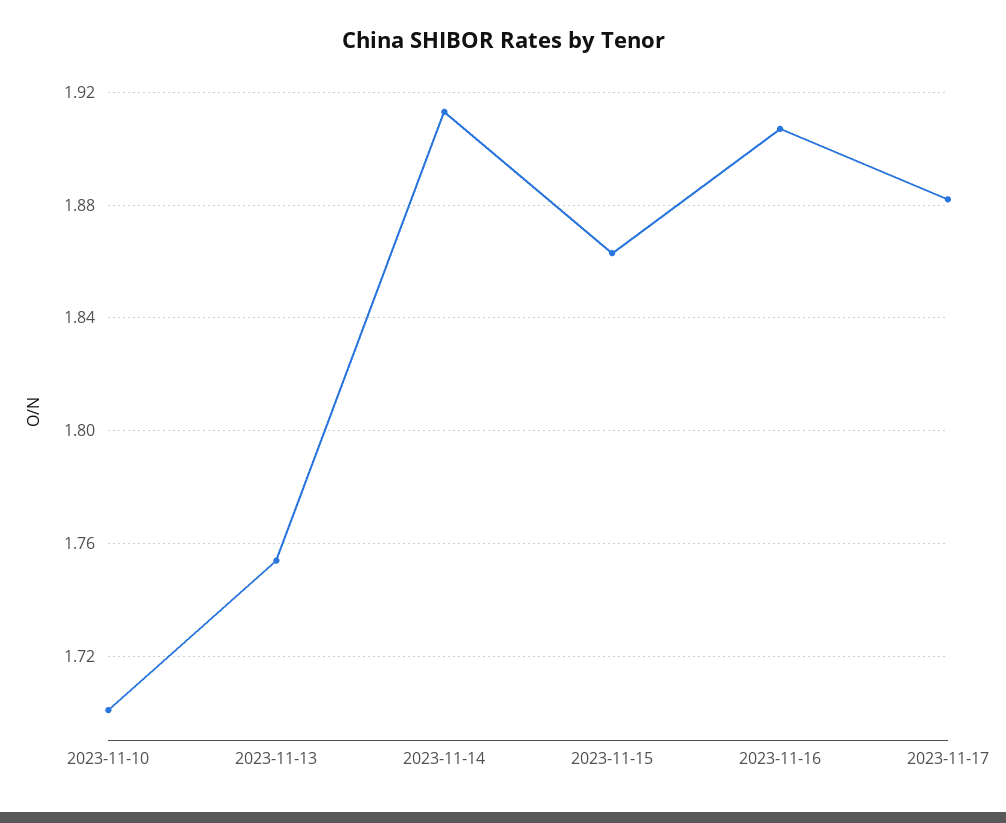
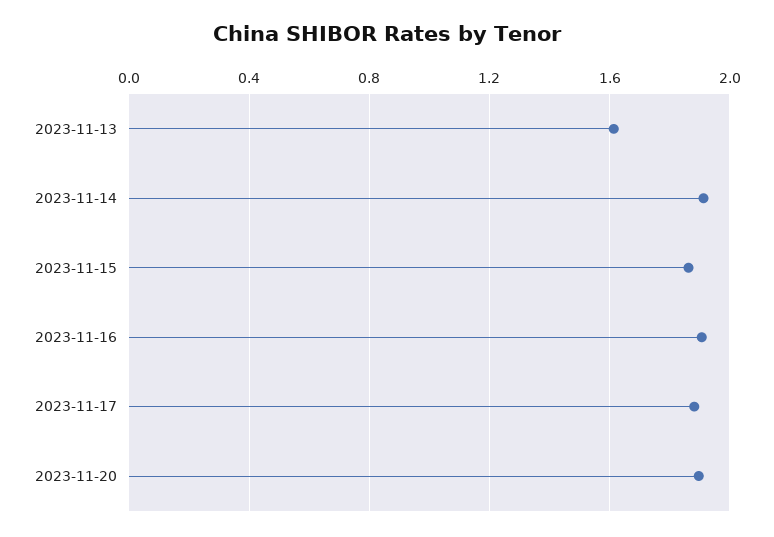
2023-11-10: 1.7 -> none
2023-11-13: 1.755 -> 1.6
2023-11-20: none -> 1.9

